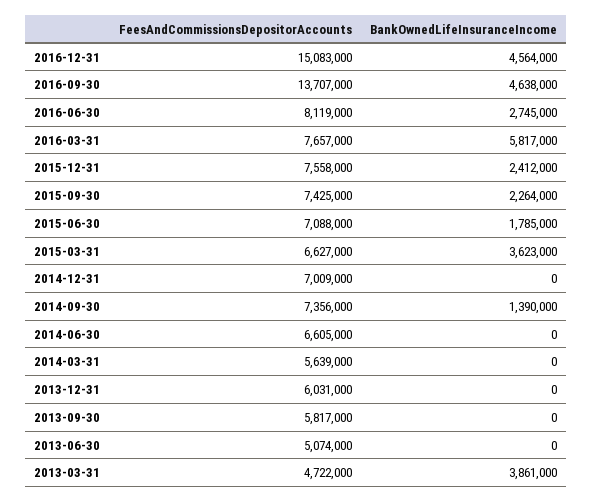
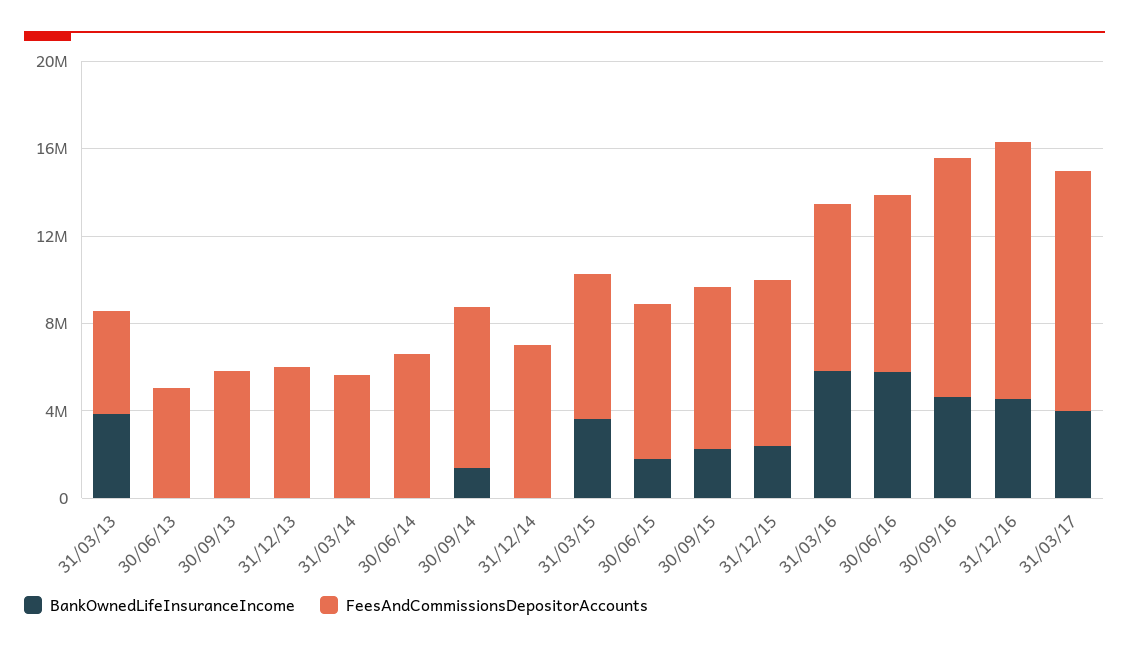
FeesAndCommissionsDepositorAccounts, 2016-12-31: 15083000 -> 12000000
FeesAndCommissionsDepositorAccounts, 2016-09-30: 13707000 -> 11000000
BankOwnedLifeInsuranceIncome, 2016-06-30: 2745000 -> 6000000
BankOwnedLifeInsuranceIncome, 31/03/17: none -> 4000000
FeesAndCommissionsDepositorAccounts, 31/03/17: none -> 11000000

